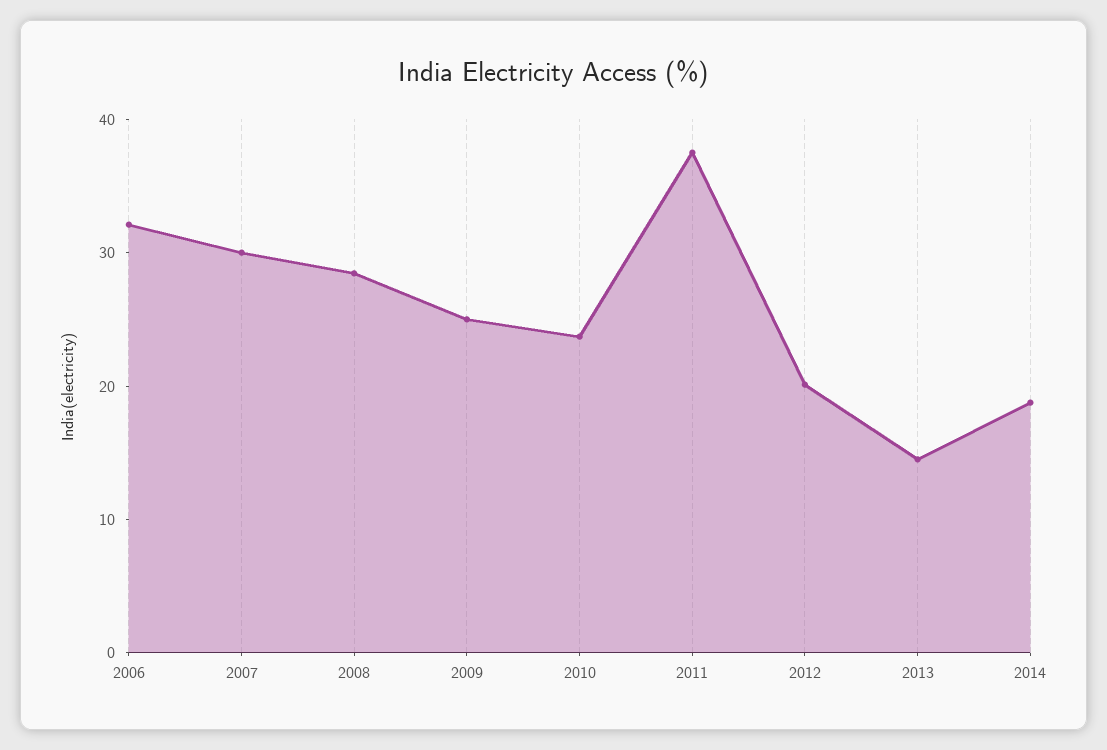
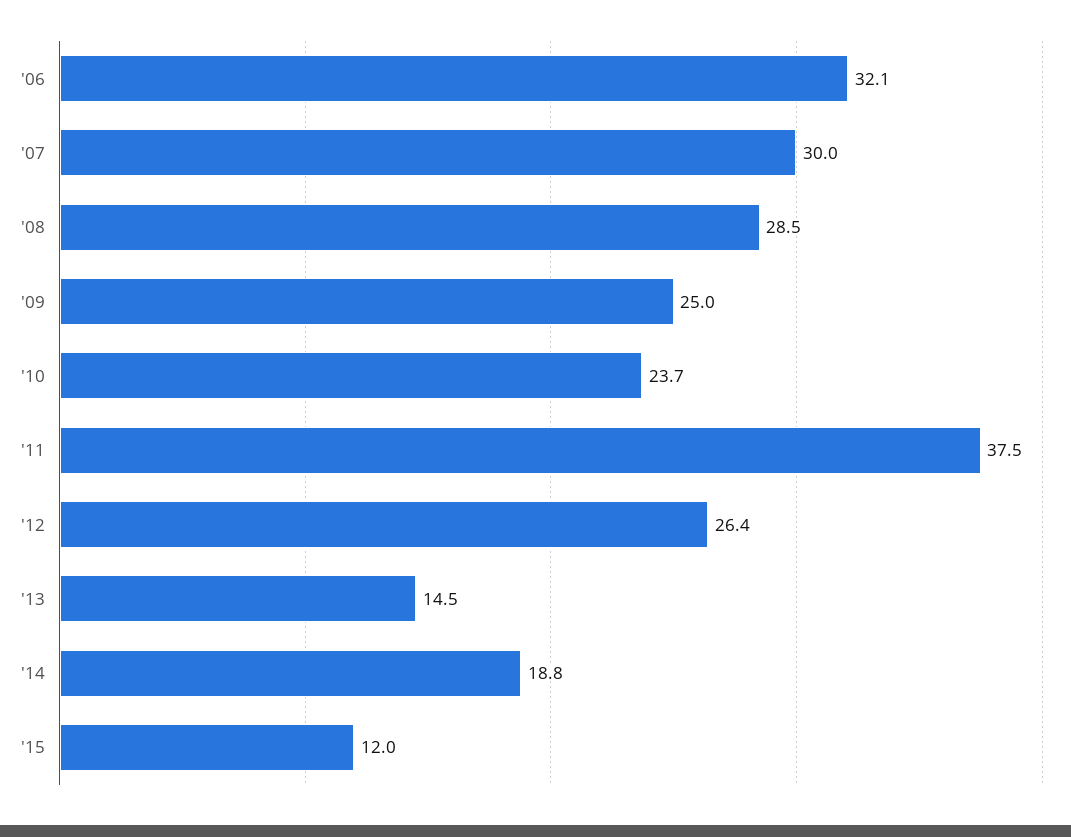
2012: 20 -> 26.4
'15: none -> 12

